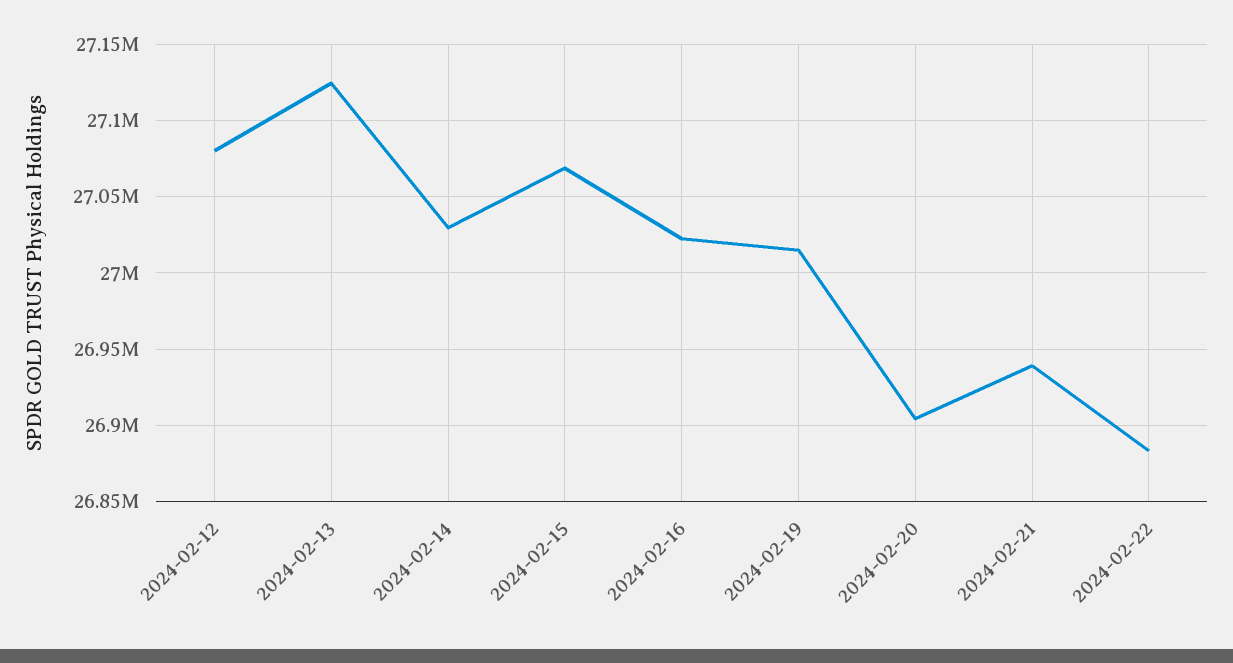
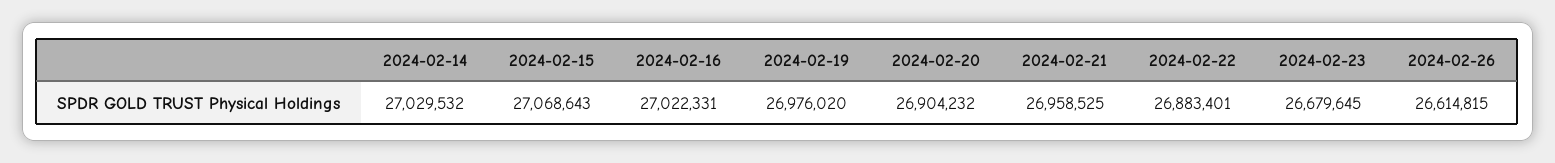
2024-02-12: 27080000 -> none
2024-02-13: 27125000 -> none
2024-02-19: 27015000 -> 26976020
2024-02-21: 26940000 -> 26958525
2024-02-23: none -> 26679645
2024-02-26: none -> 26614815

